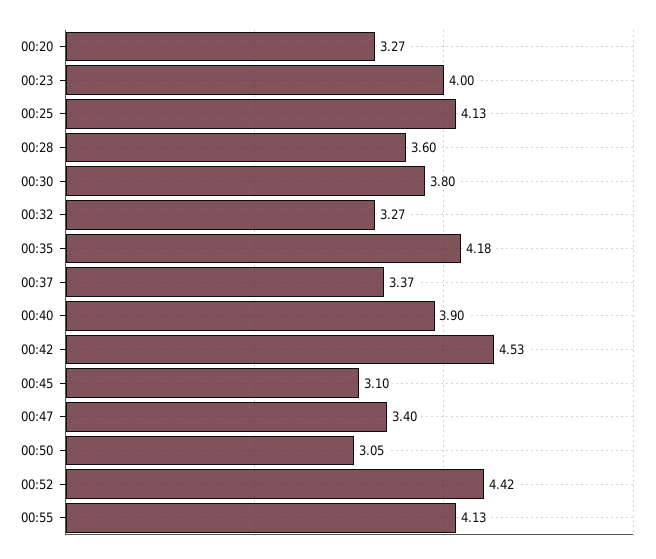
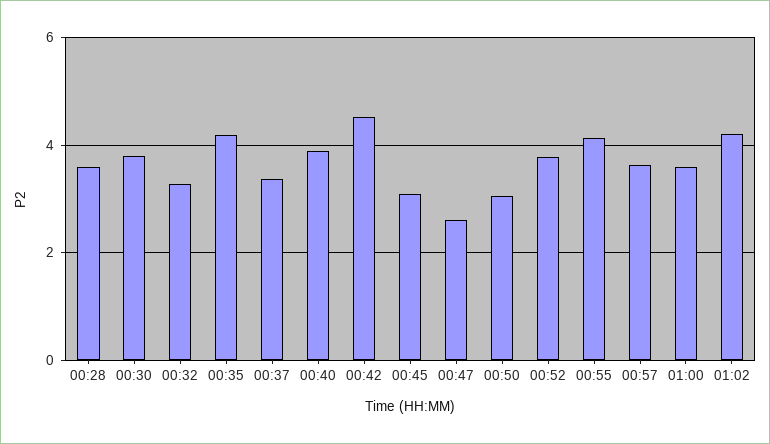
00:20: 3.27 -> none
00:23: 4 -> none
00:25: 4.13 -> none
00:47: 3.4 -> 2.6
00:52: 4.42 -> 3.8
00:57: none -> 3.6
01:00: none -> 3.6
01:02: none -> 4.2

